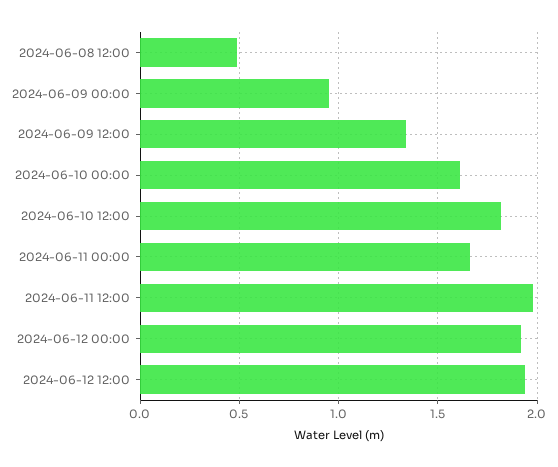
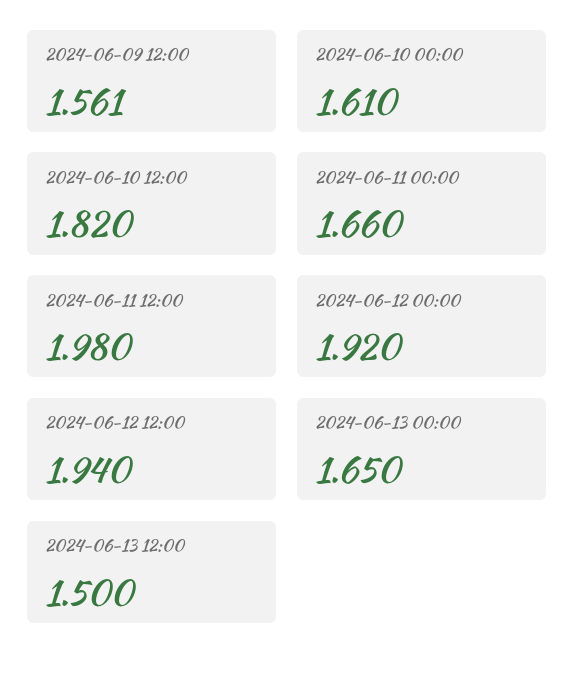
2024-06-08 12:00: 0.5 -> none
2024-06-09 00:00: 0.95 -> none
2024-06-09 12:00: 1.35 -> 1.561
2024-06-13 00:00: none -> 1.65
2024-06-13 12:00: none -> 1.5

